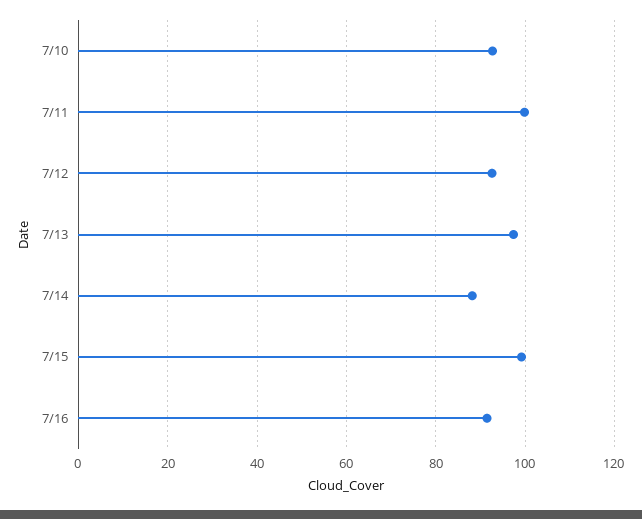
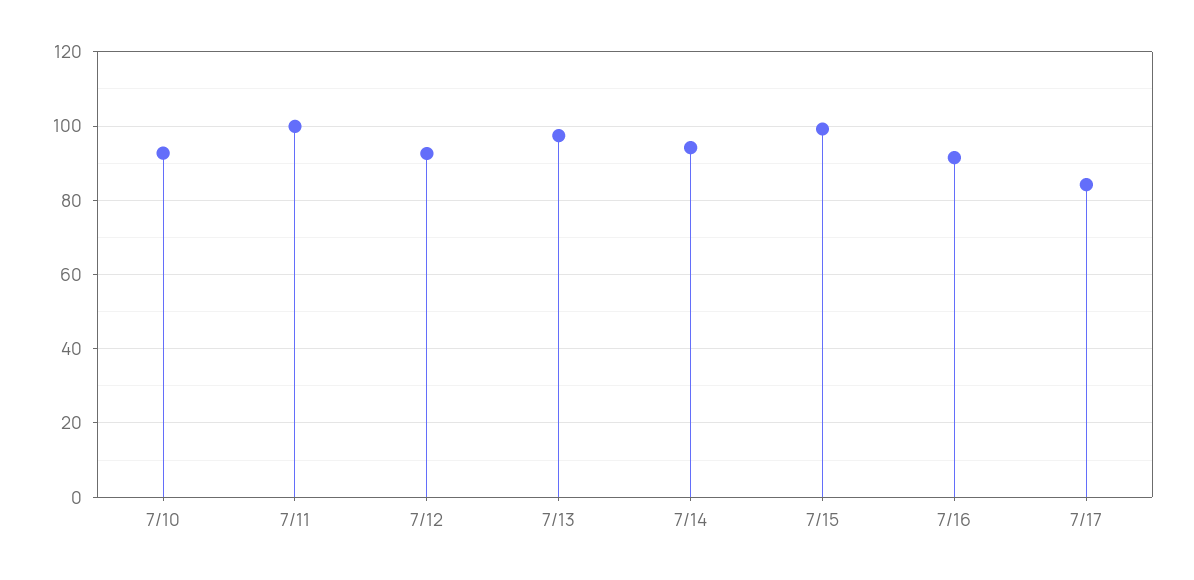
7/14: 88 -> 94
7/17: none -> 84

